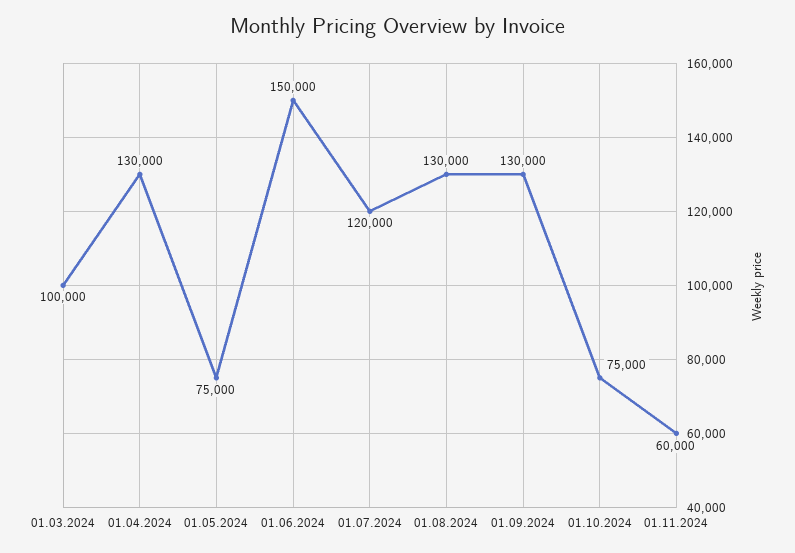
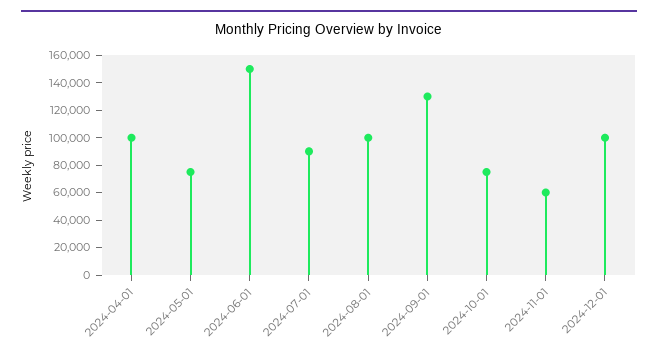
01.03.2024: 100000 -> none
01.04.2024: 130000 -> 100000
01.07.2024: 120000 -> 90000
01.08.2024: 130000 -> 100000
2024-12-01: none -> 100000

